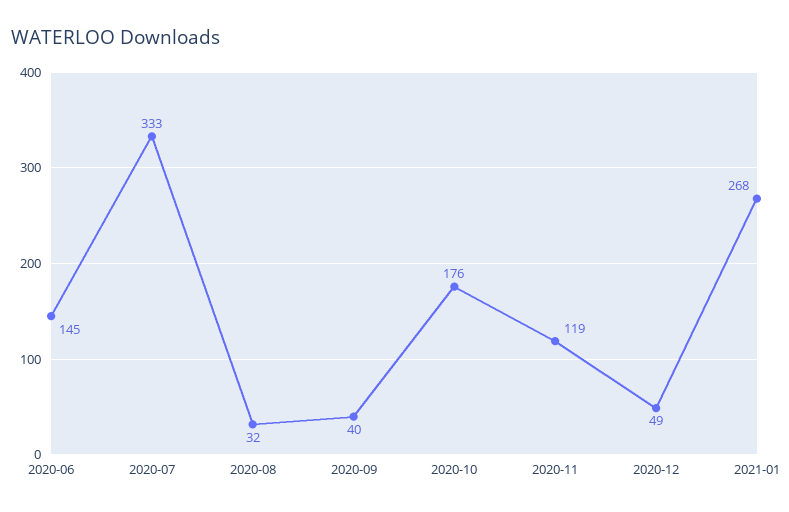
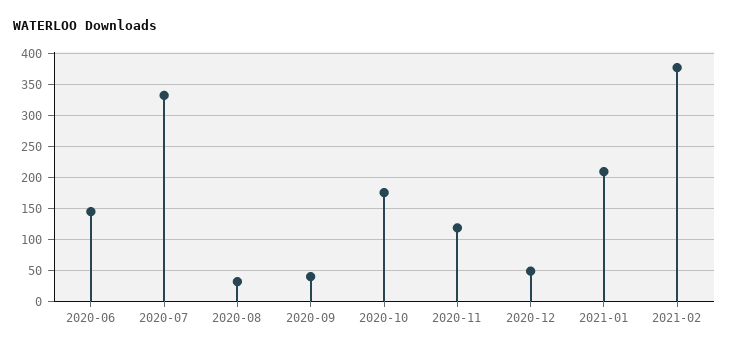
2021-01: 268 -> 210
2021-02: none -> 380

